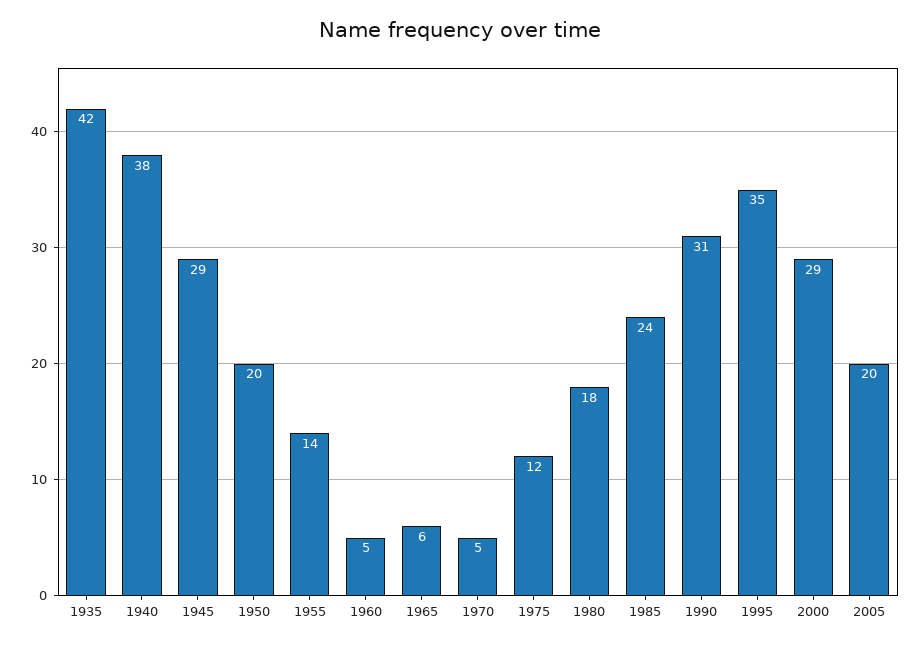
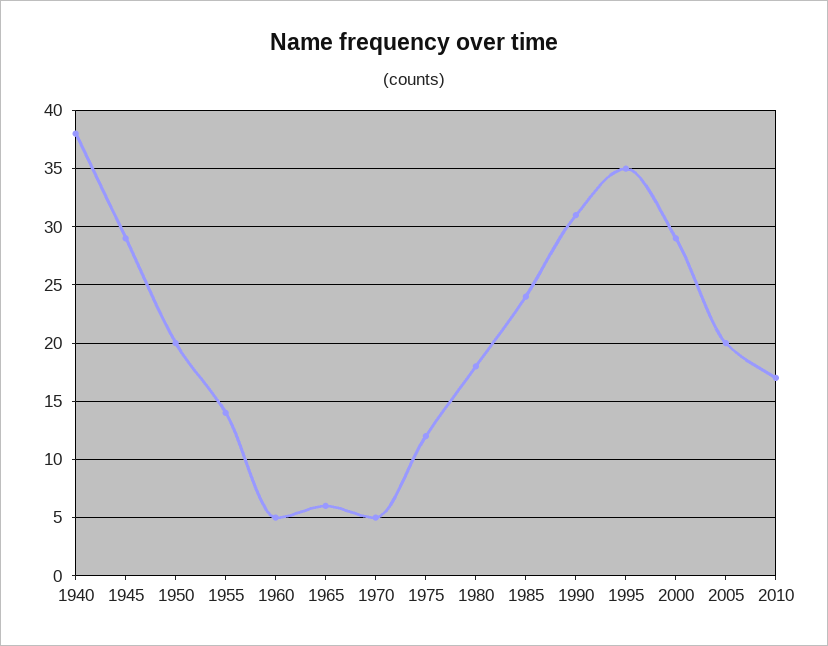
1935: 42 -> none
2010: none -> 17

